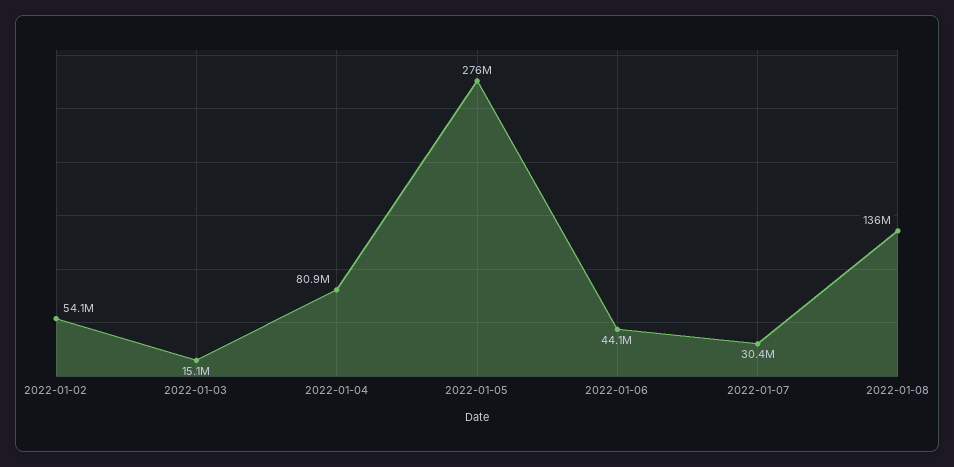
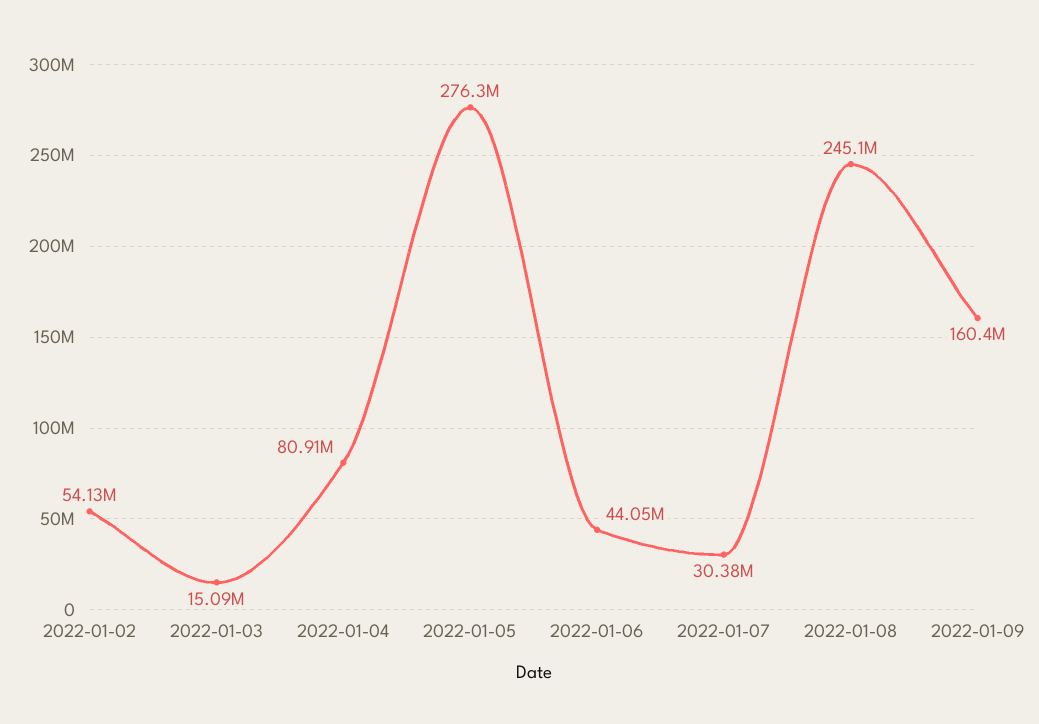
2022-01-08: 136000000 -> 245100000
2022-01-09: none -> 160400000

